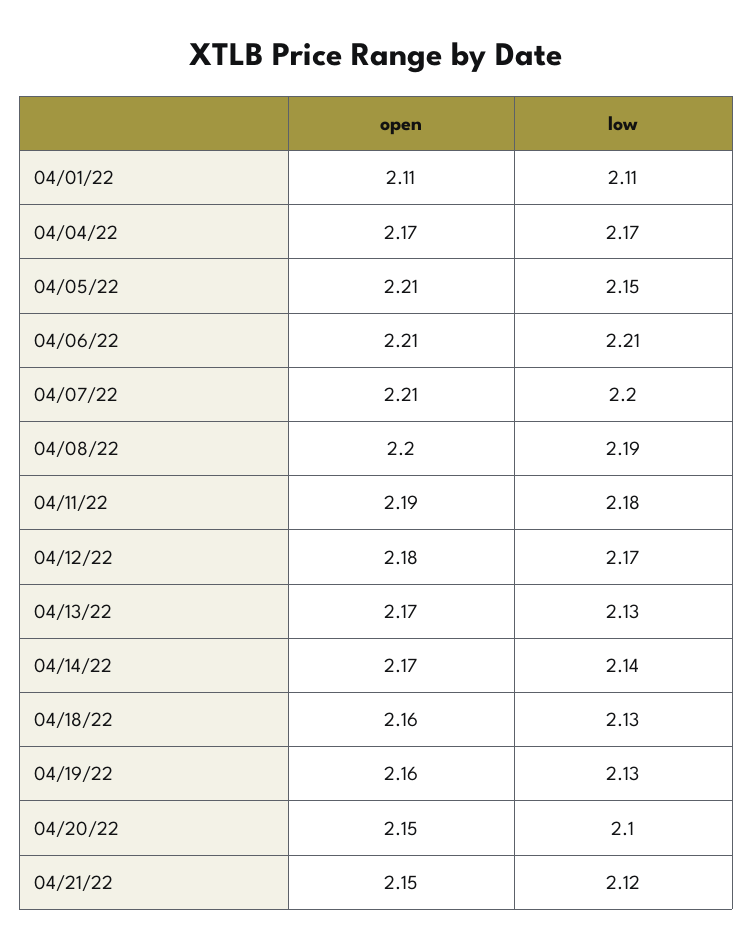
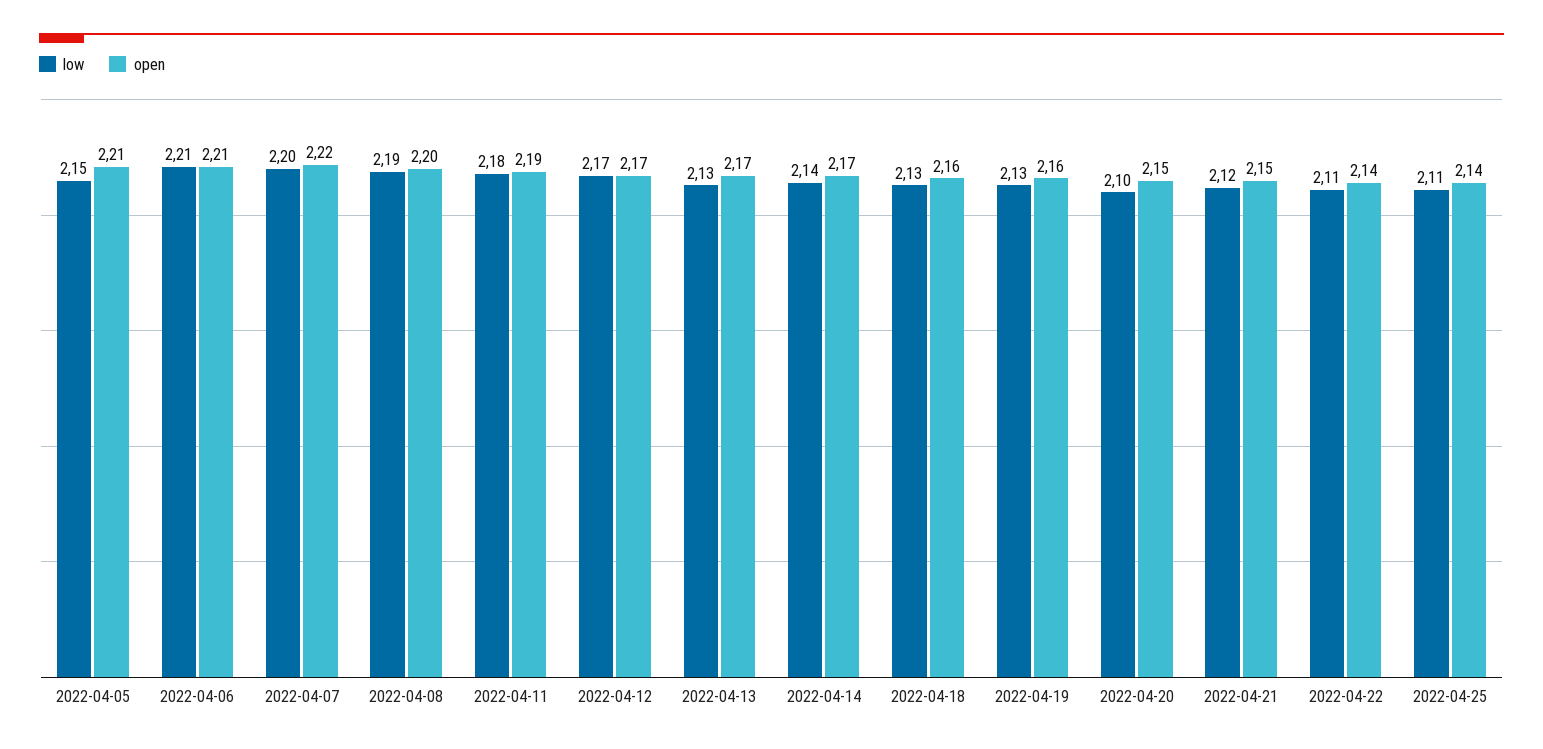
open, 04/01/22: 2.11 -> none
low, 04/01/22: 2.11 -> none
open, 04/04/22: 2.17 -> none
low, 04/04/22: 2.17 -> none
open, 04/07/22: 2.21 -> 2.22
open, 04/12/22: 2.18 -> 2.17
low, 2022-04-22: none -> 2.11
open, 2022-04-22: none -> 2.14
low, 2022-04-25: none -> 2.11
open, 2022-04-25: none -> 2.14

